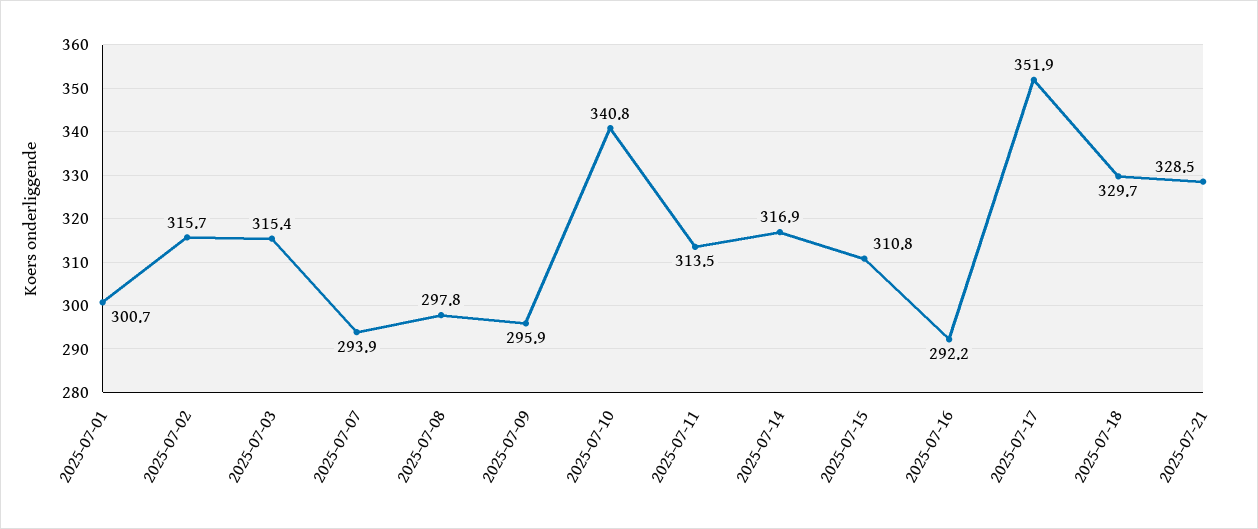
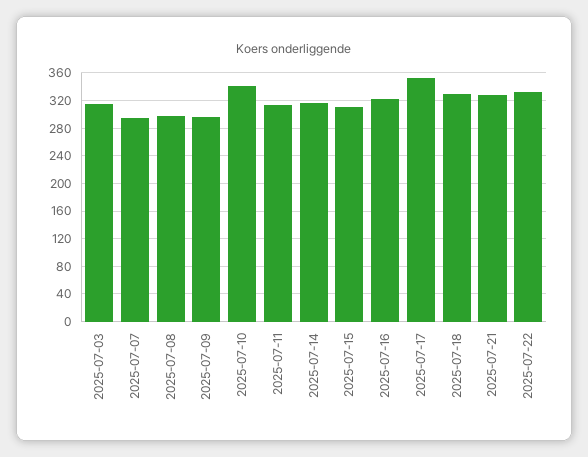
2025-07-01: 300.7 -> none
2025-07-02: 315.7 -> none
2025-07-16: 292.2 -> 320
2025-07-22: none -> 330

